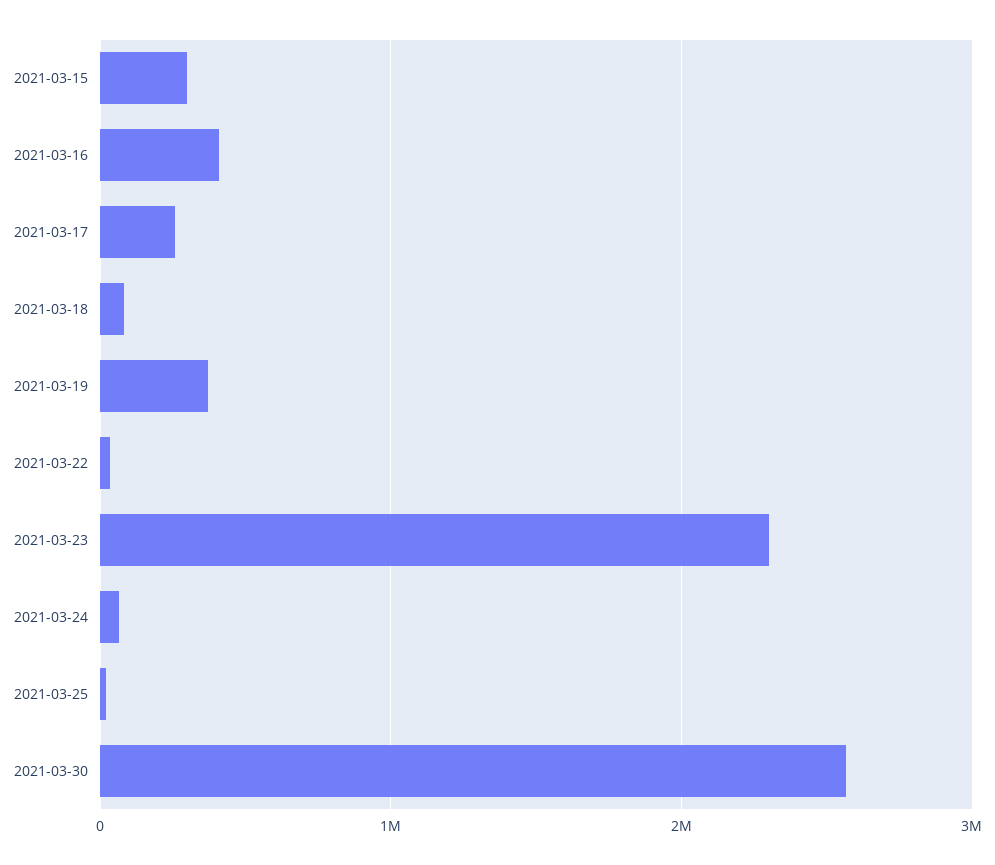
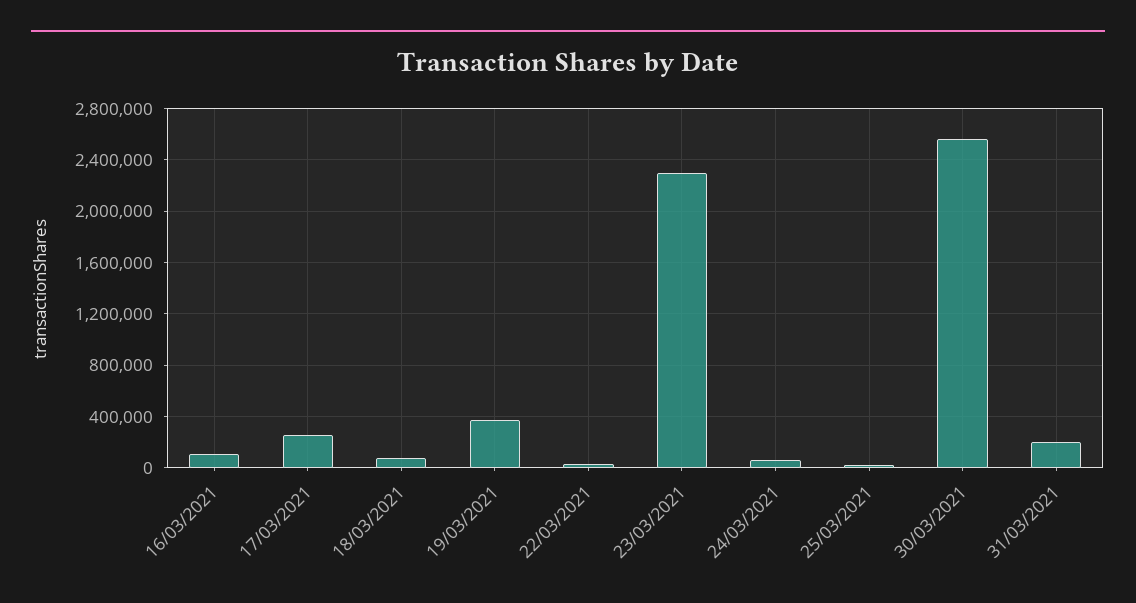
2021-03-15: 300000 -> none
2021-03-16: 400000 -> 100000
31/03/2021: none -> 200000

